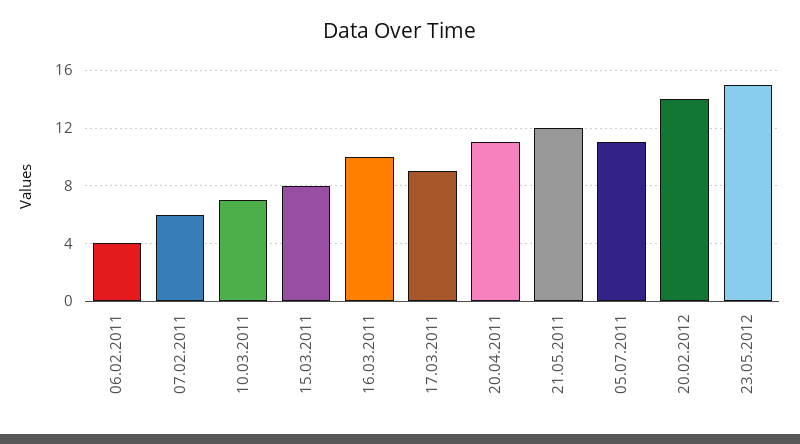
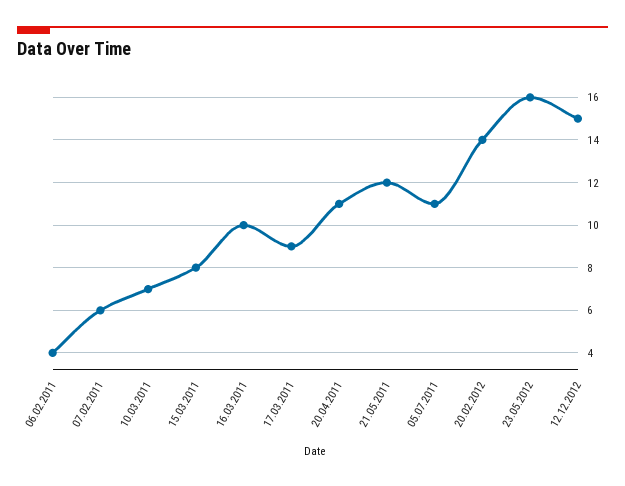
23.05.2012: 15 -> 16
12.12.2012: none -> 15

